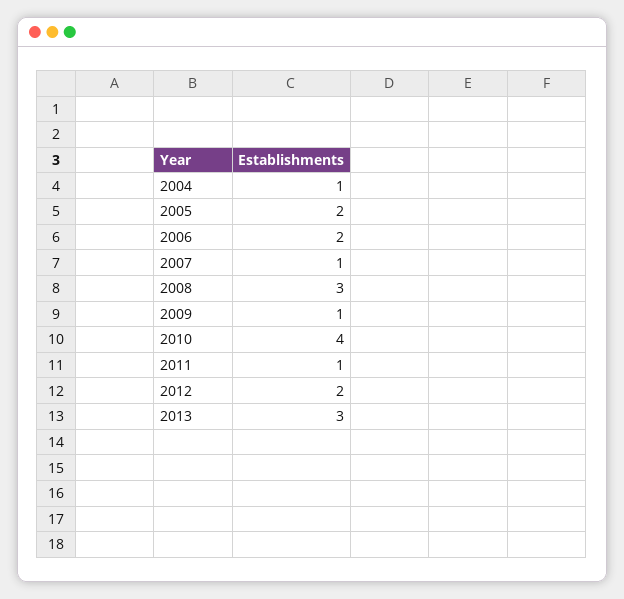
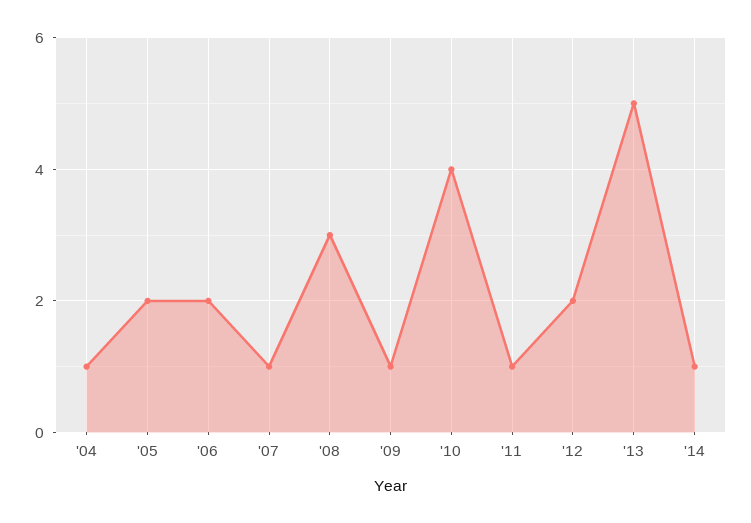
2013: 3 -> 5
'14: none -> 1

